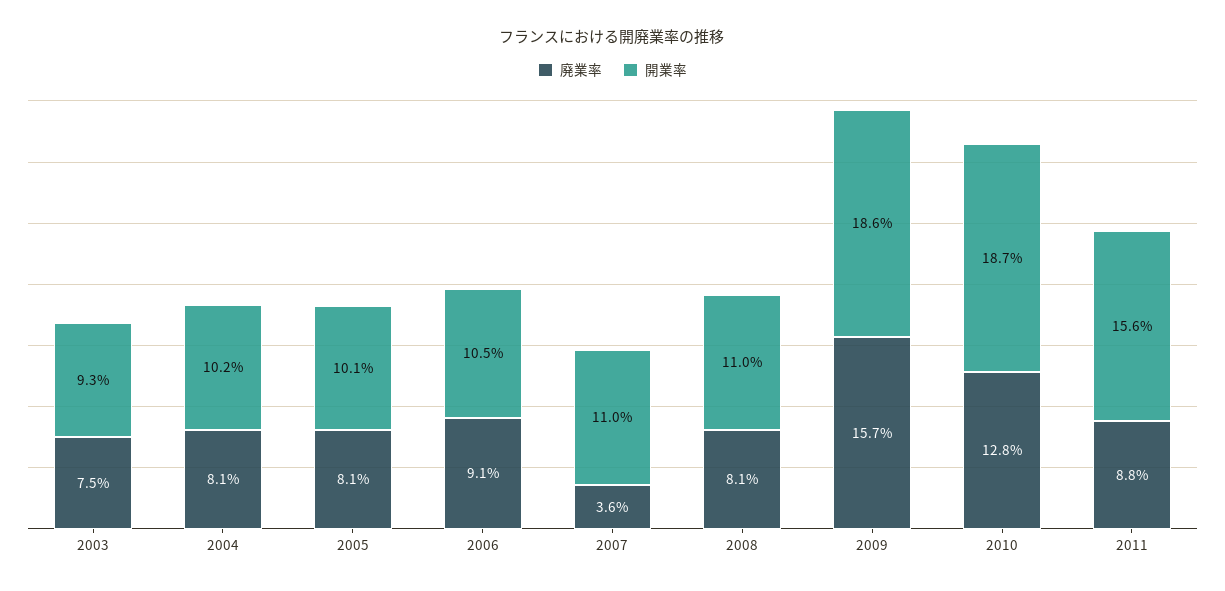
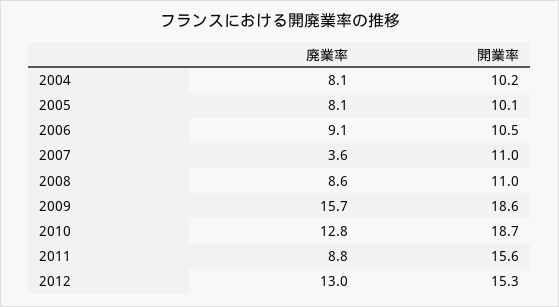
廃業率, 2003: 7.5 -> none
開業率, 2003: 9.3 -> none
廃業率, 2008: 8.1 -> 8.6
廃業率, 2012: none -> 13
開業率, 2012: none -> 15.3

